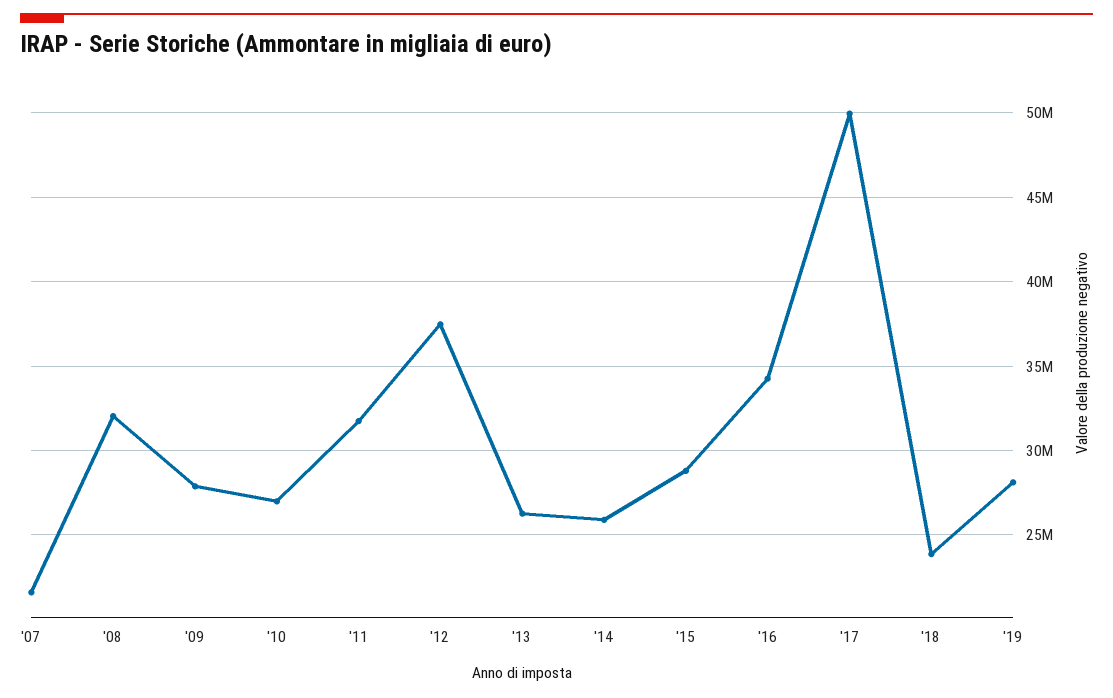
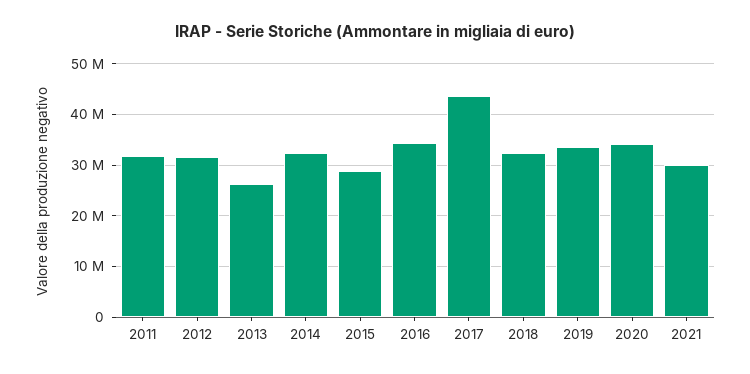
'07: 21500000 -> none
'08: 32000000 -> none
'09: 28000000 -> none
'10: 27000000 -> none
'12: 37500000 -> 32000000
'14: 26000000 -> 32000000
'17: 50000000 -> 44000000
'18: 24000000 -> 32000000
'19: 28000000 -> 34000000
2020: none -> 34000000
2021: none -> 30000000

